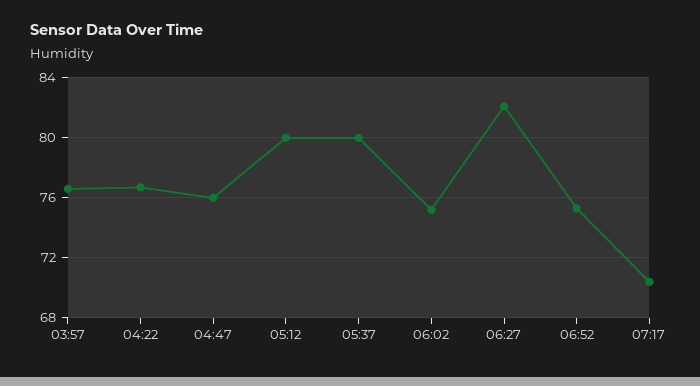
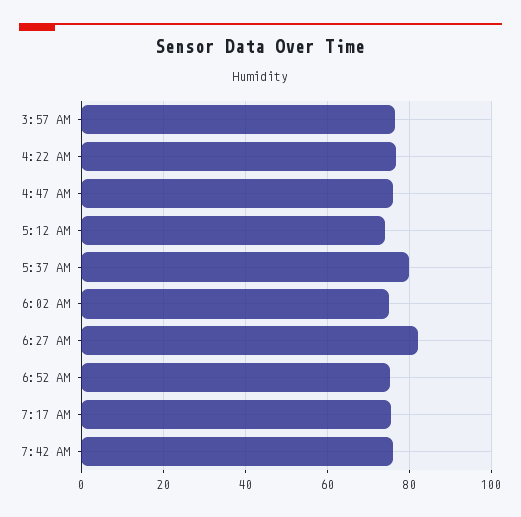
05:12: 80 -> 74
07:17: 70.5 -> 76
7:42 AM: none -> 76

